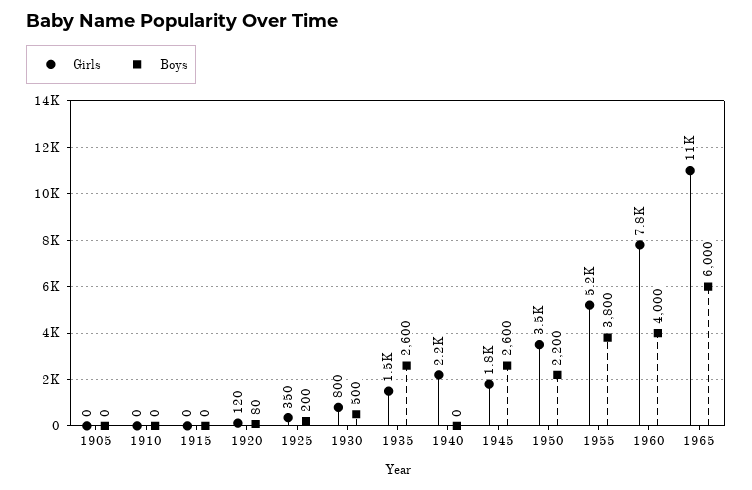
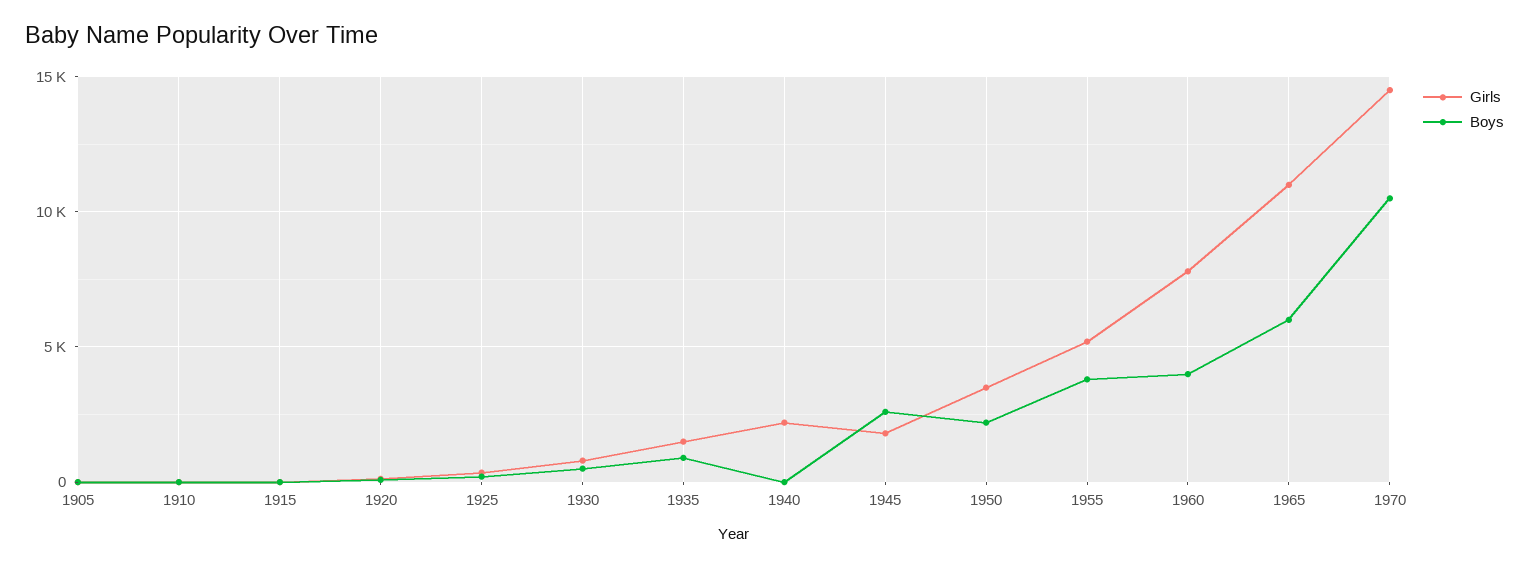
Boys, 1935: 2600 -> 1000
Girls, 1970: none -> 14500
Boys, 1970: none -> 10500

